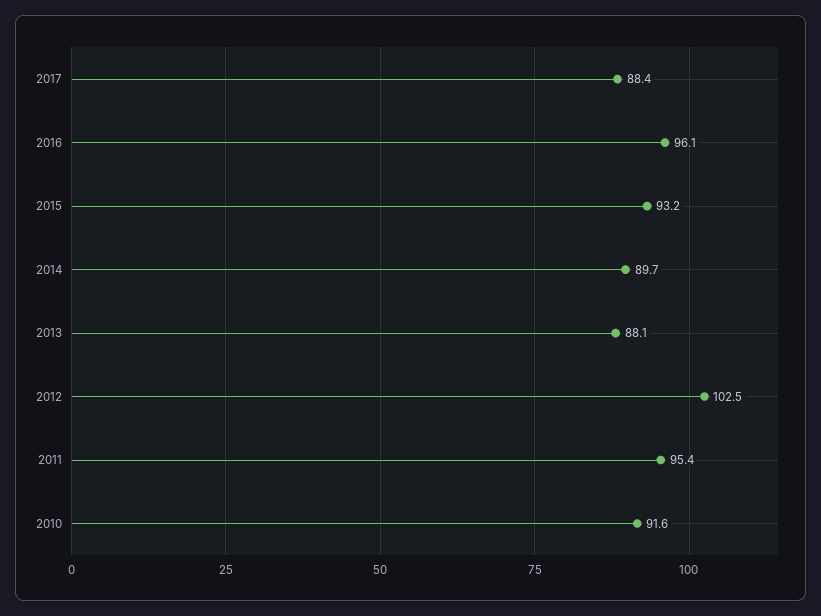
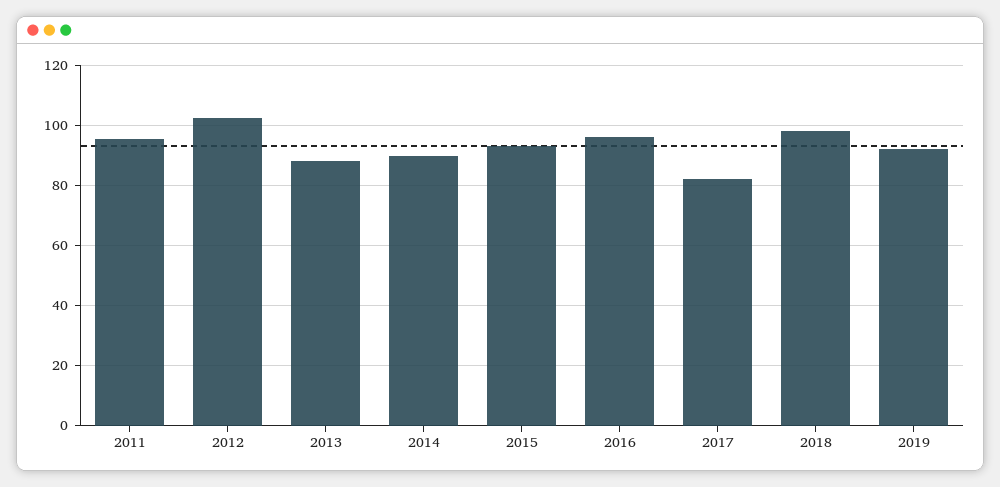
2017: 88.4 -> 82
2010: 91.6 -> none
2018: none -> 98
2019: none -> 92

